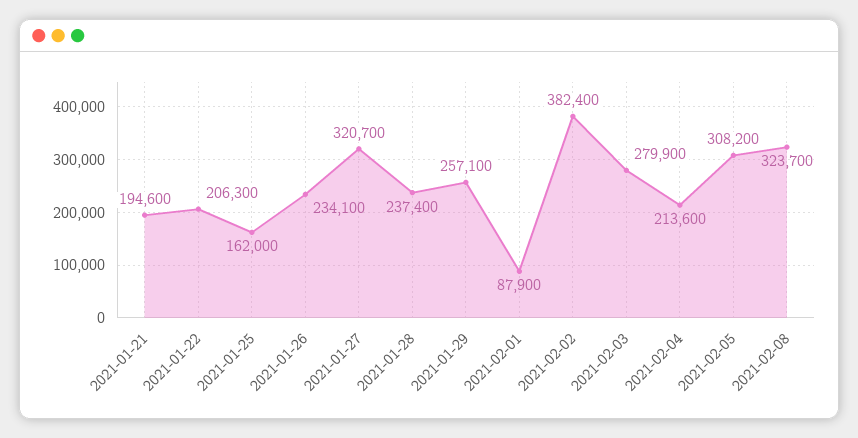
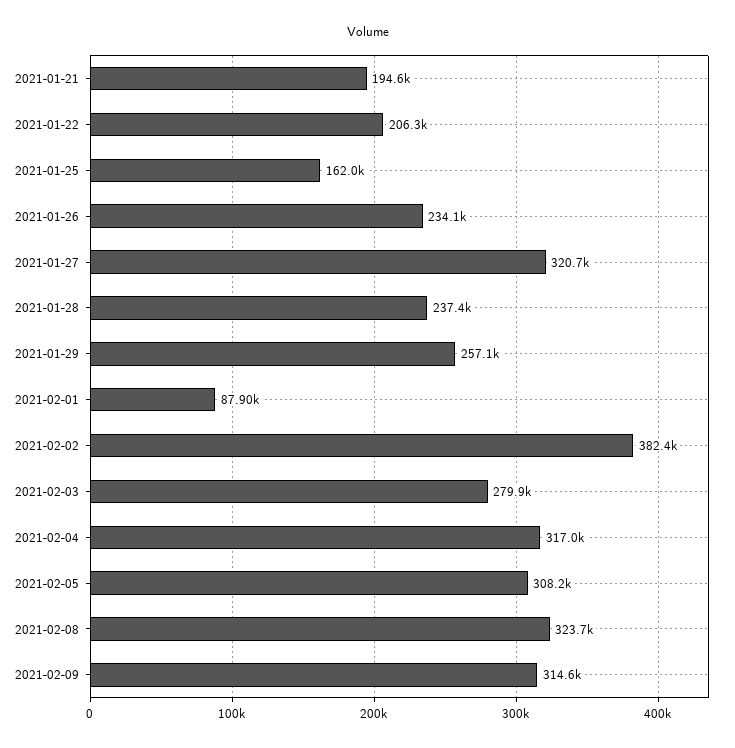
2021-02-04: 213600 -> 317000
2021-02-09: none -> 314600

